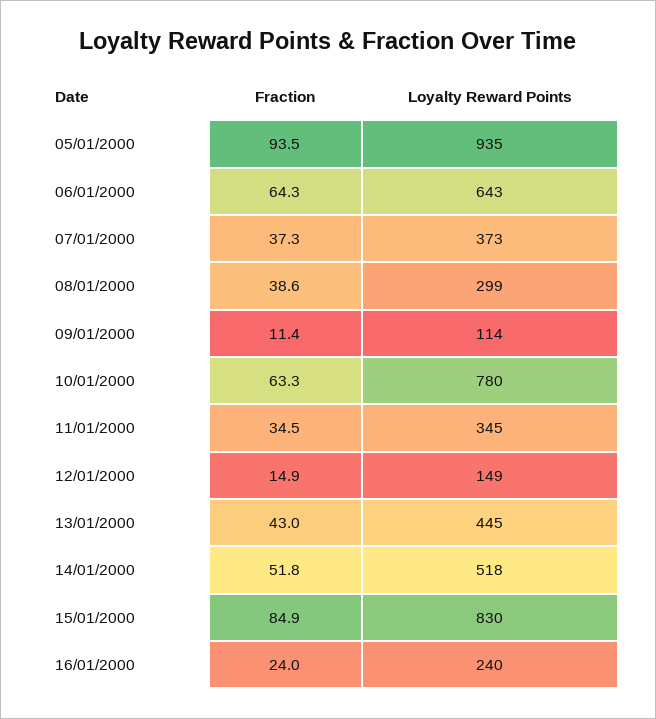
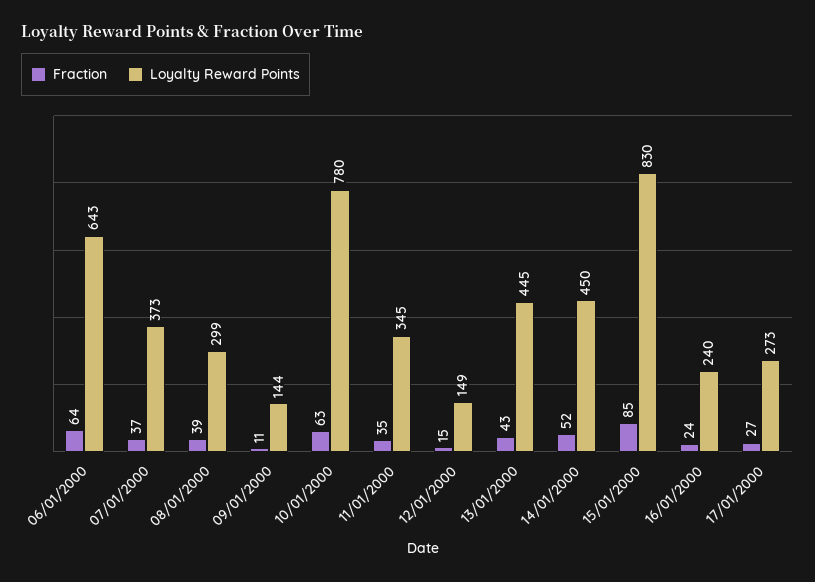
Fraction, 05/01/2000: 93.5 -> none
Loyalty Reward Points, 05/01/2000: 935 -> none
Loyalty Reward Points, 09/01/2000: 114 -> 144
Loyalty Reward Points, 14/01/2000: 518 -> 450
Fraction, 17/01/2000: none -> 27
Loyalty Reward Points, 17/01/2000: none -> 273

